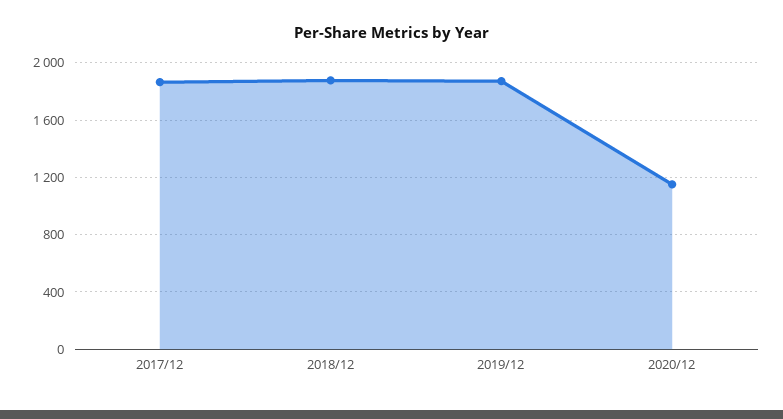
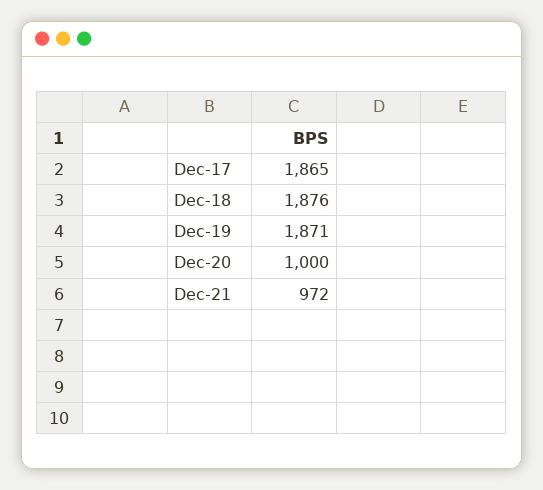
2020/12: 1150 -> 1000
Dec-21: none -> 972

